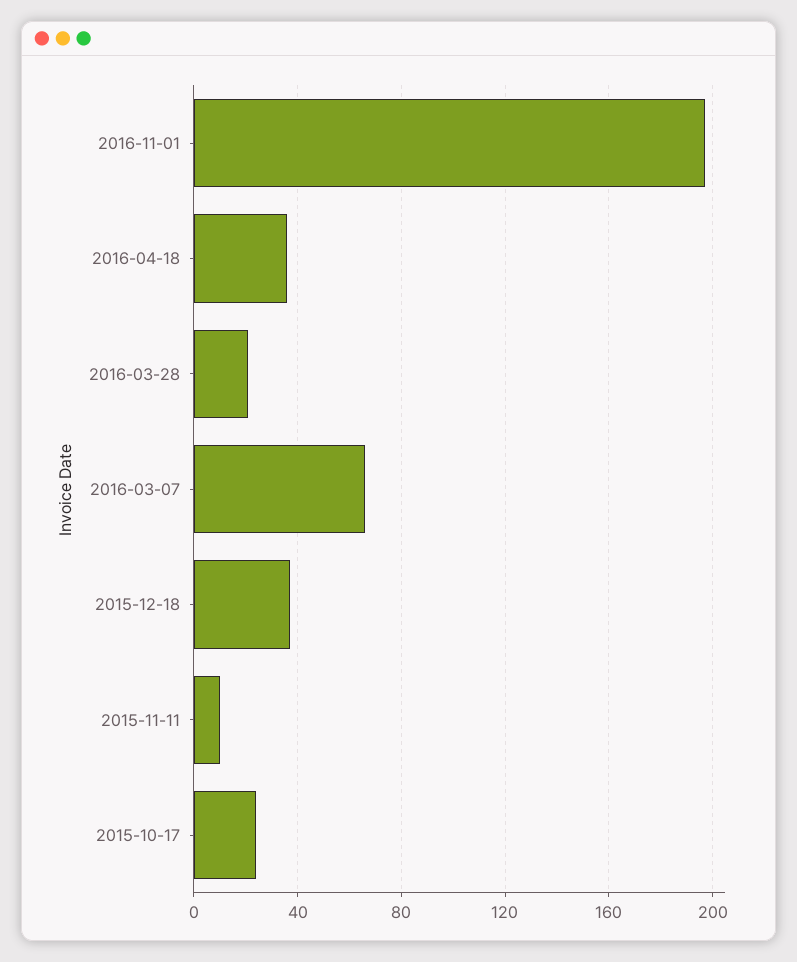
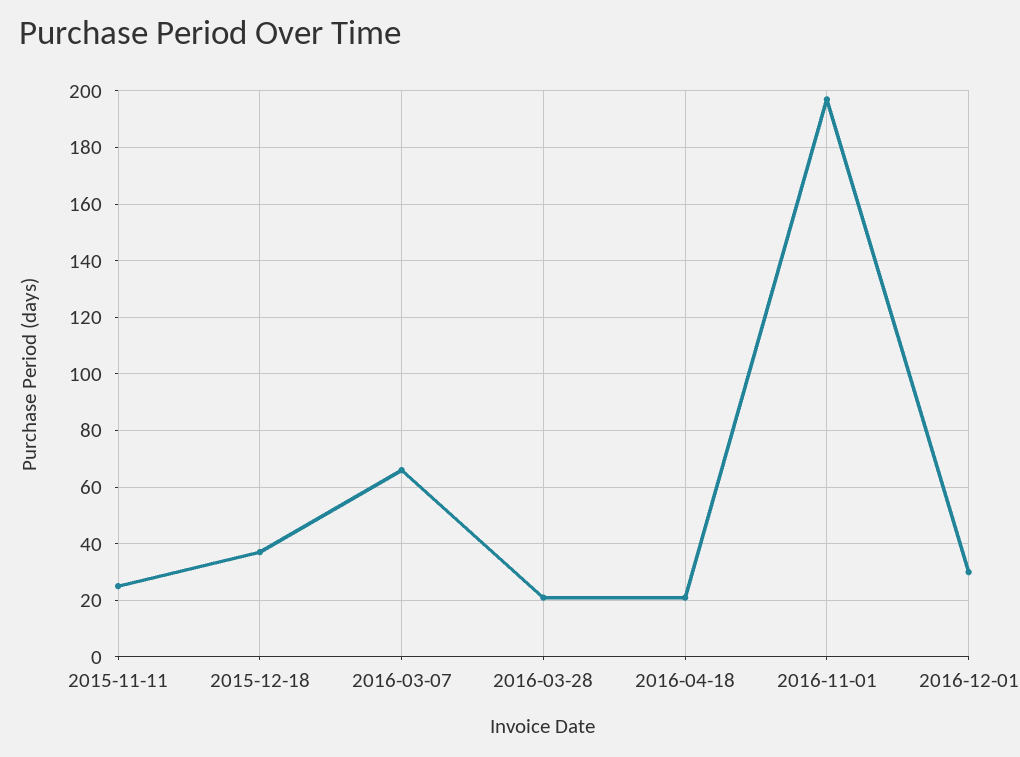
2016-04-18: 35 -> 20
2015-11-11: 10 -> 25
2015-10-17: 25 -> none
2016-12-01: none -> 30

